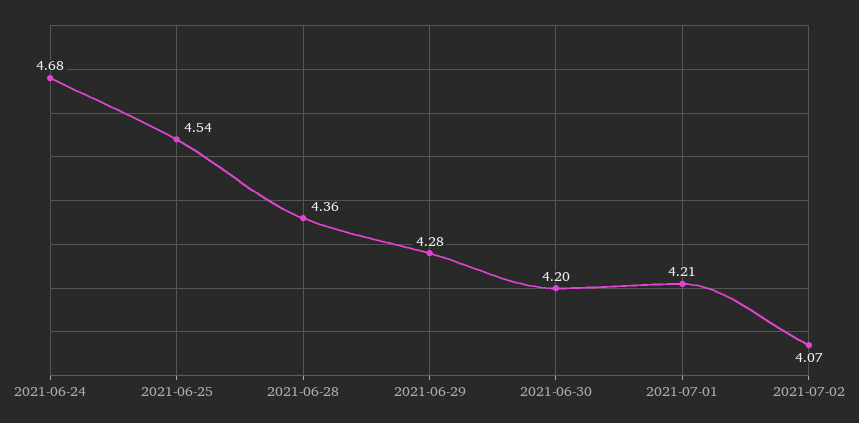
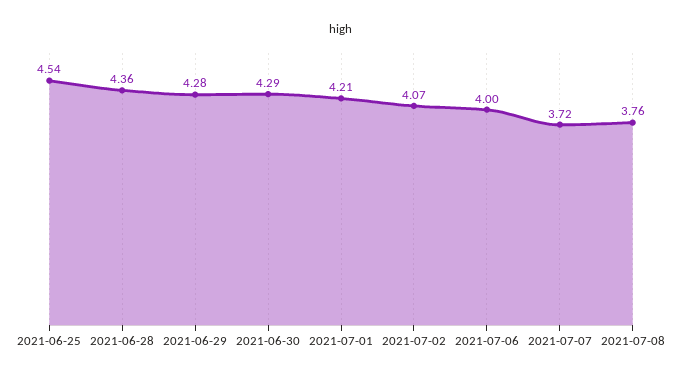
2021-06-24: 4.68 -> none
2021-06-30: 4.2 -> 4.29
2021-07-06: none -> 4
2021-07-07: none -> 3.72
2021-07-08: none -> 3.76

